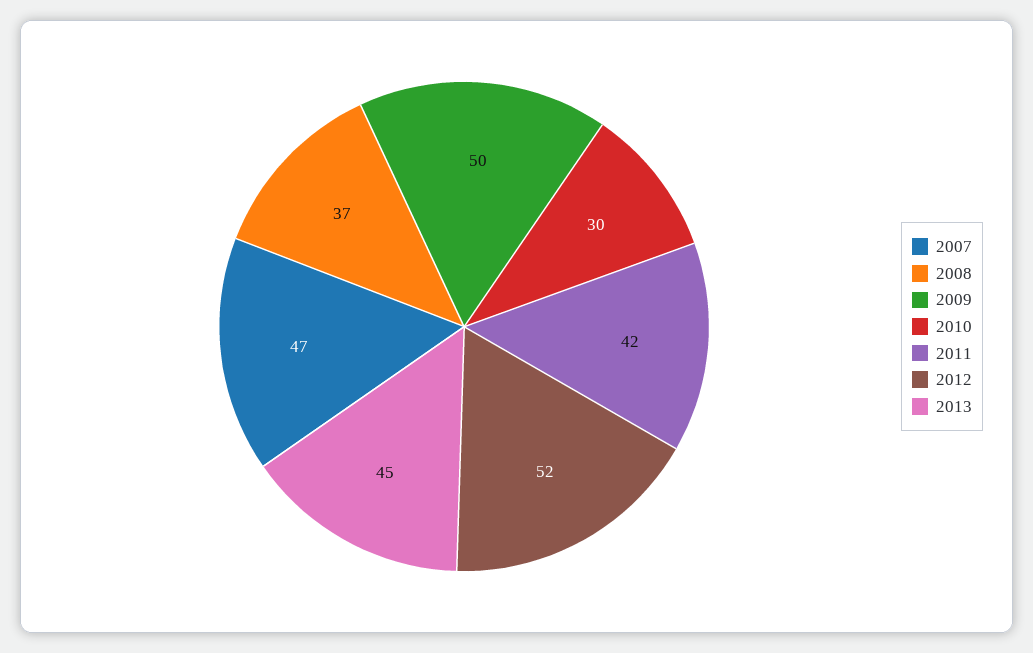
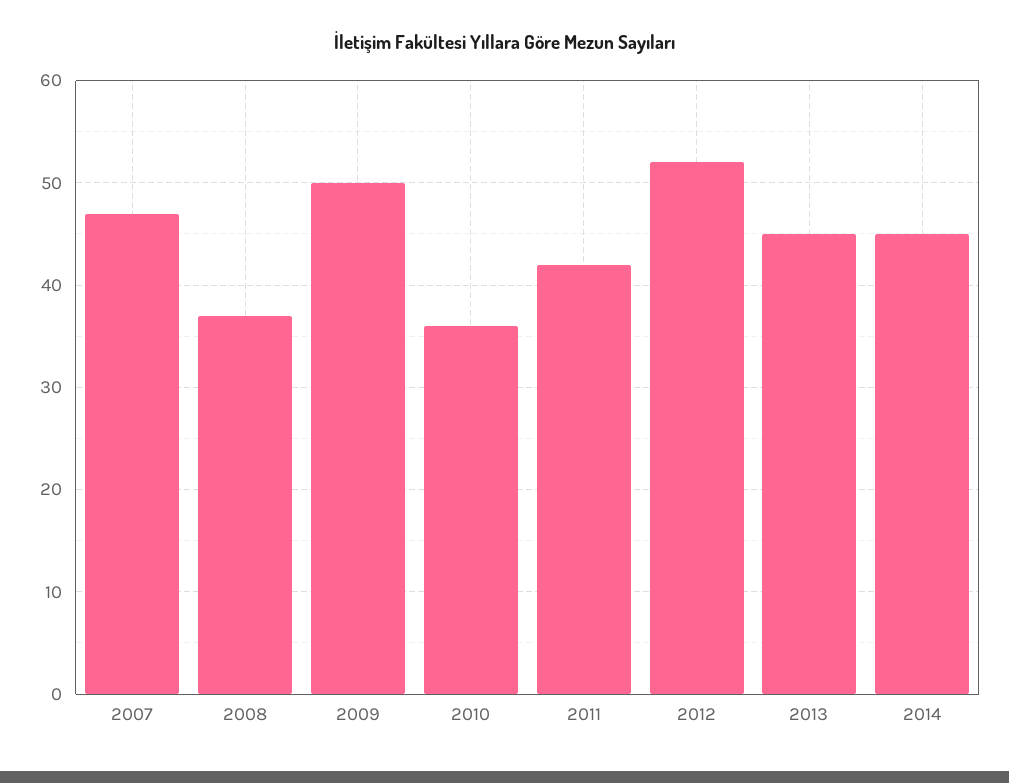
2010: 30 -> 36
2014: none -> 45

